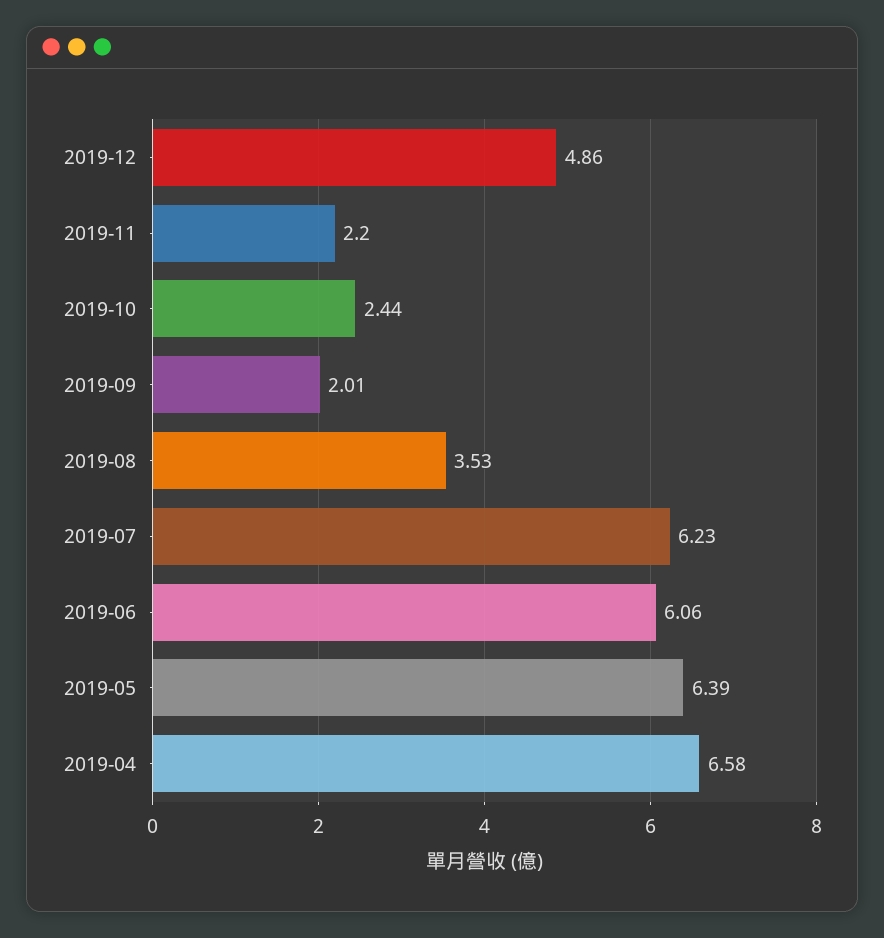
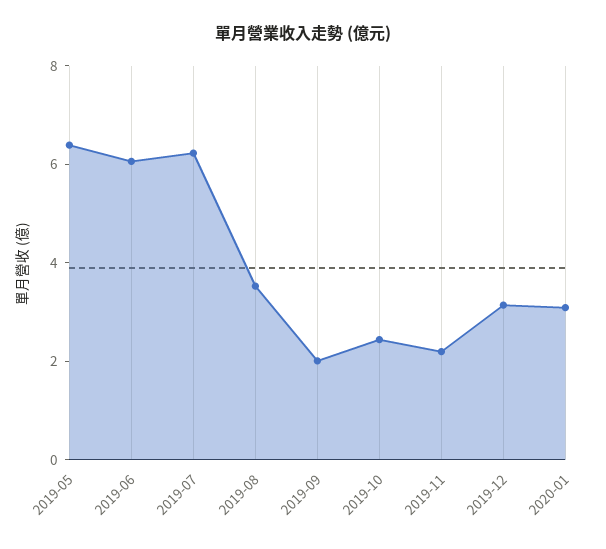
2019-12: 4.86 -> 3
2019-04: 6.58 -> none
2020-01: none -> 3

